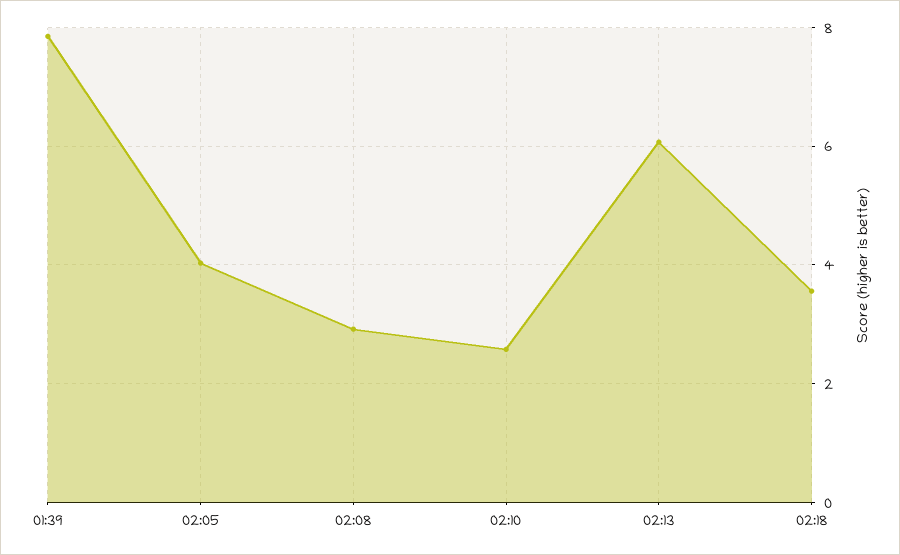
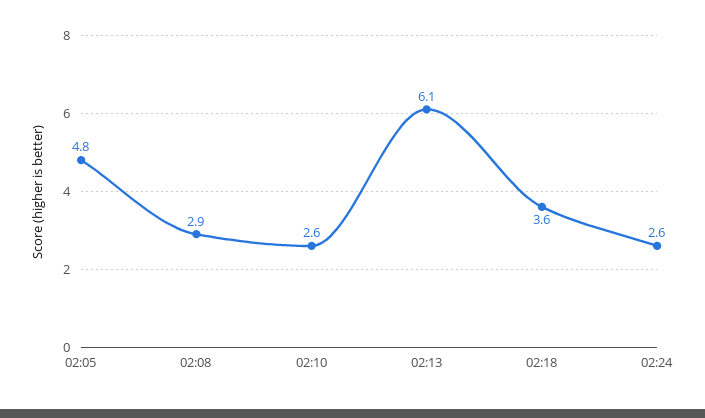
01:39: 7.8 -> none
02:05: 4 -> 4.8
02:24: none -> 2.6

